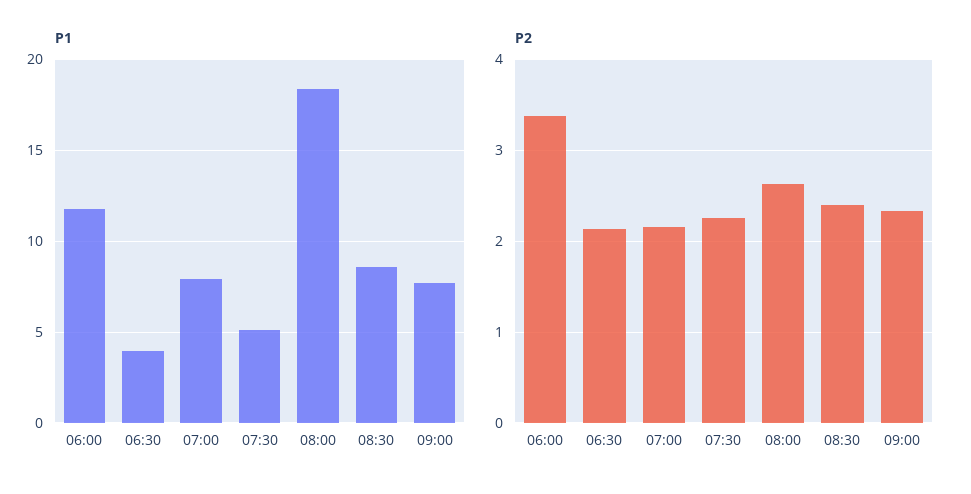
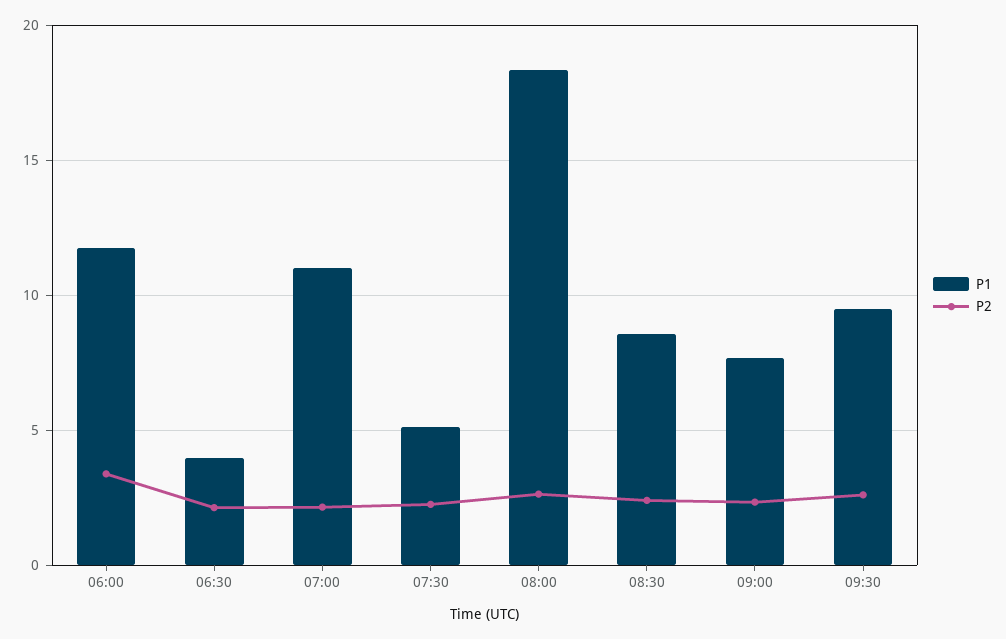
P1, 07:00: 8 -> 11
P1, 09:30: none -> 9.5
P2, 09:30: none -> 2.5

